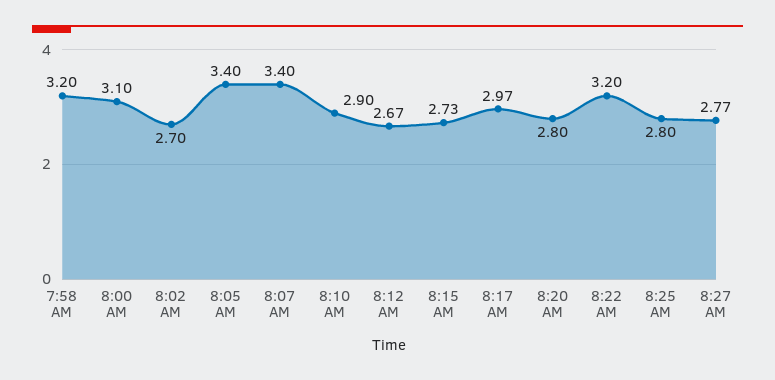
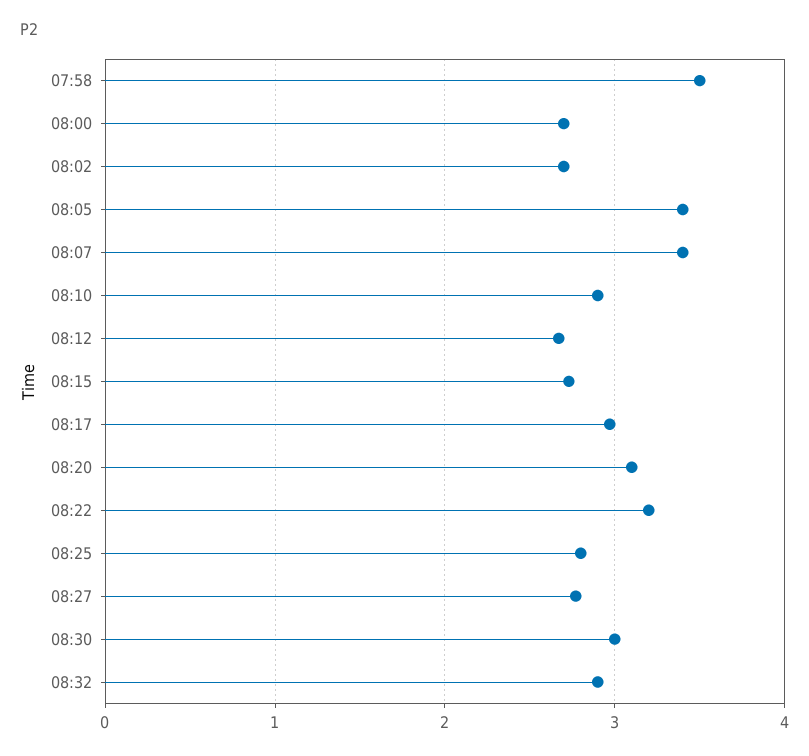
7:58 AM: 3.2 -> 3.5
8:00 AM: 3.1 -> 2.7
8:20 AM: 2.8 -> 3.1
08:30: none -> 3
08:32: none -> 2.9

